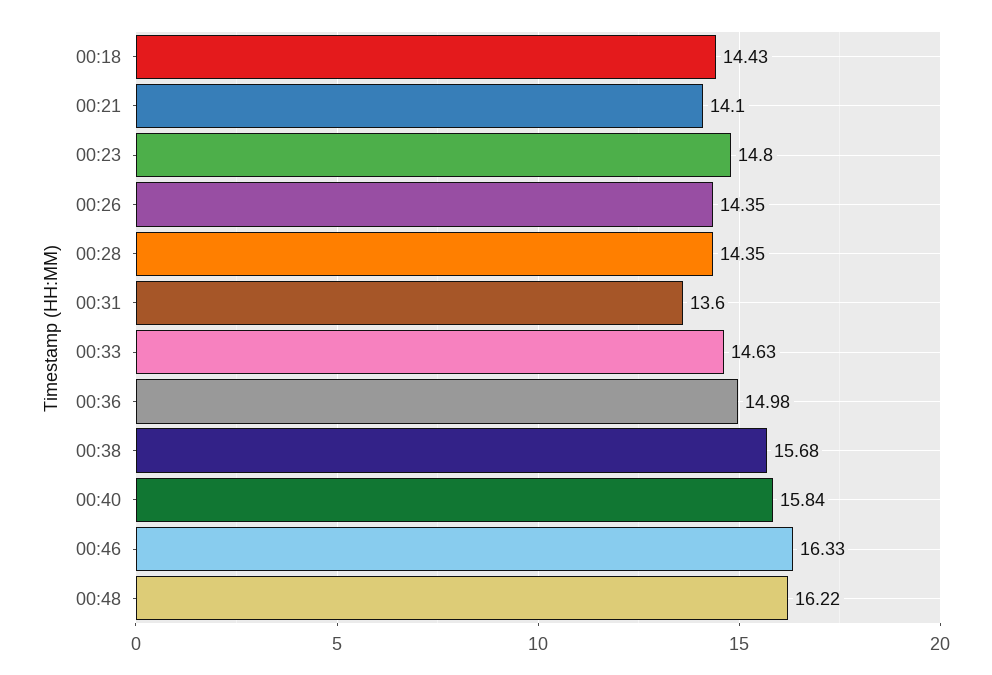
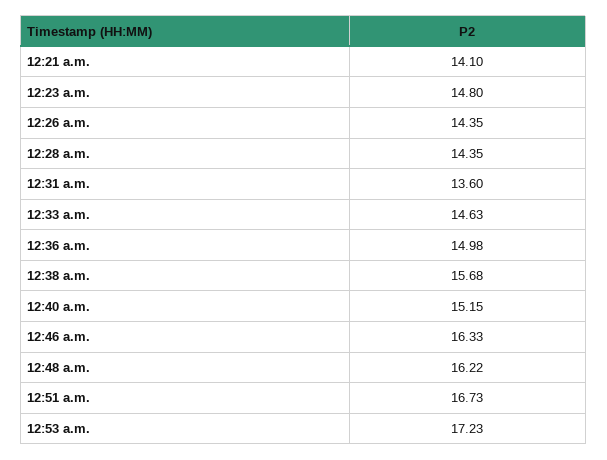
00:18: 14.43 -> none
00:40: 15.84 -> 15.15
12:51 a.m.: none -> 16.73
12:53 a.m.: none -> 17.23

